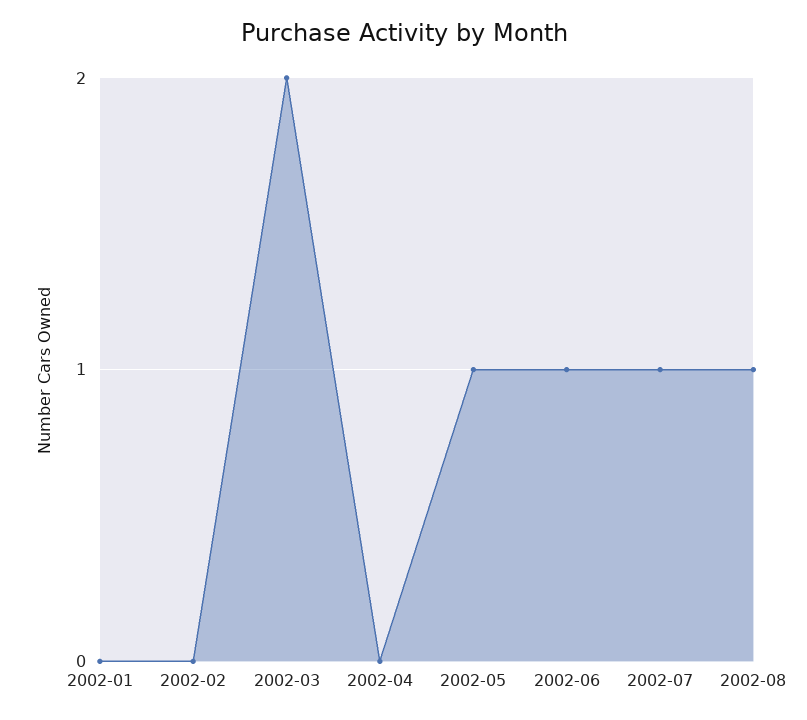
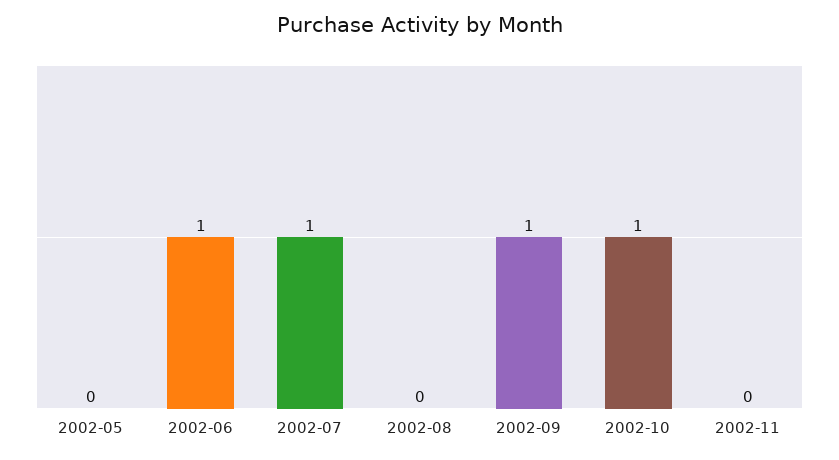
2002-01: 0 -> none
2002-02: 0 -> none
2002-03: 2 -> none
2002-04: 0 -> none
2002-05: 1 -> 0
2002-08: 1 -> 0
2002-09: none -> 1
2002-10: none -> 1
2002-11: none -> 0

